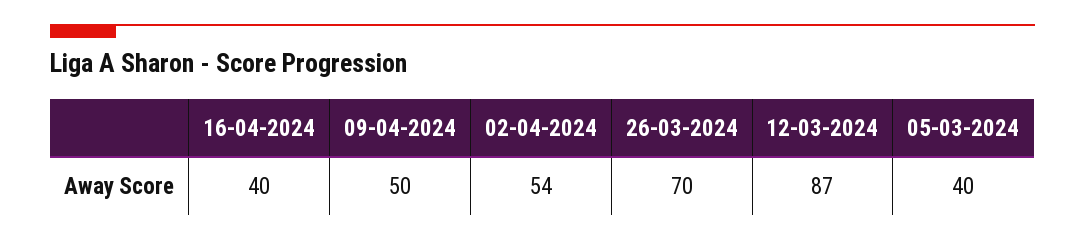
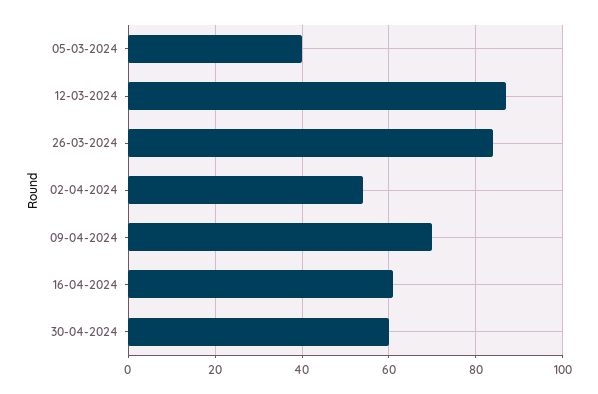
16-04-2024: 40 -> 60
09-04-2024: 50 -> 70
26-03-2024: 70 -> 85
30-04-2024: none -> 60

